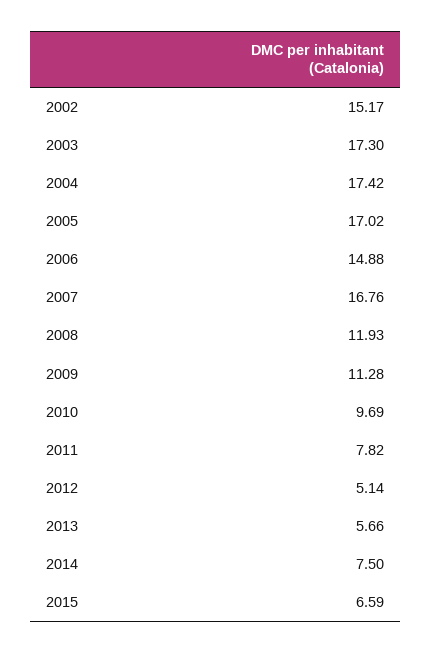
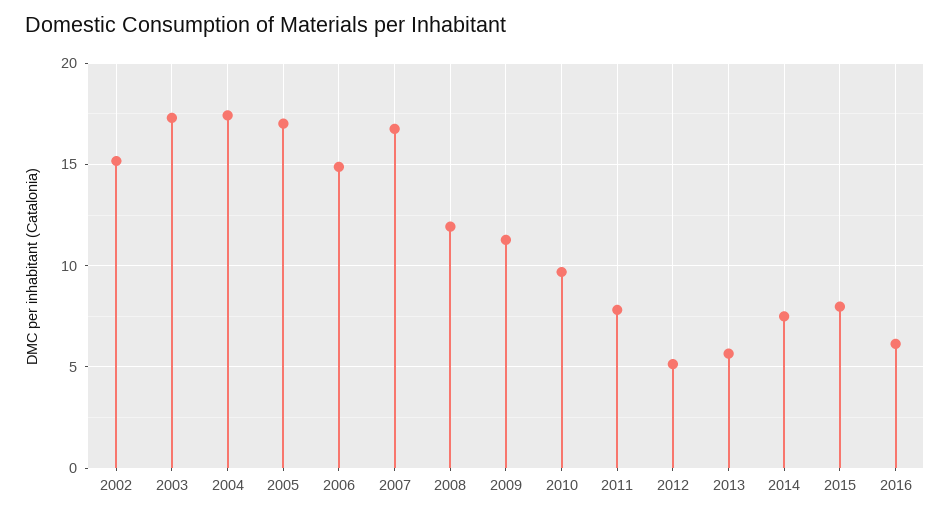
2015: 6.59 -> 8
2016: none -> 6

